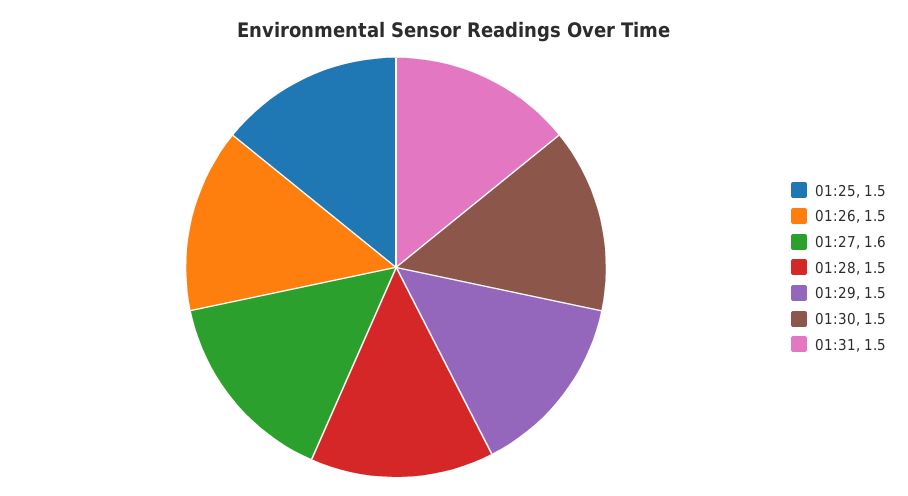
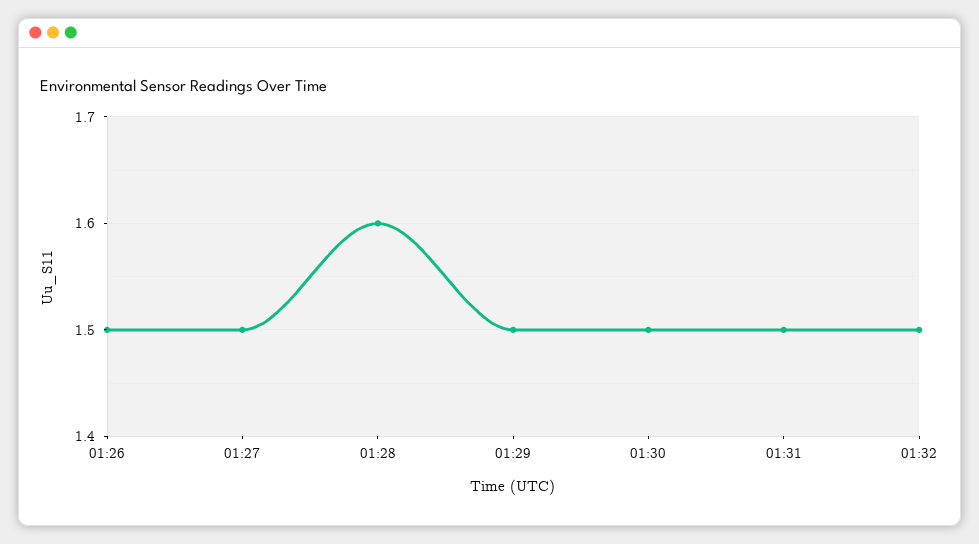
01:25: 1.5 -> none
01:27: 1.6 -> 1.5
01:28: 1.5 -> 1.6
01:32: none -> 1.5

